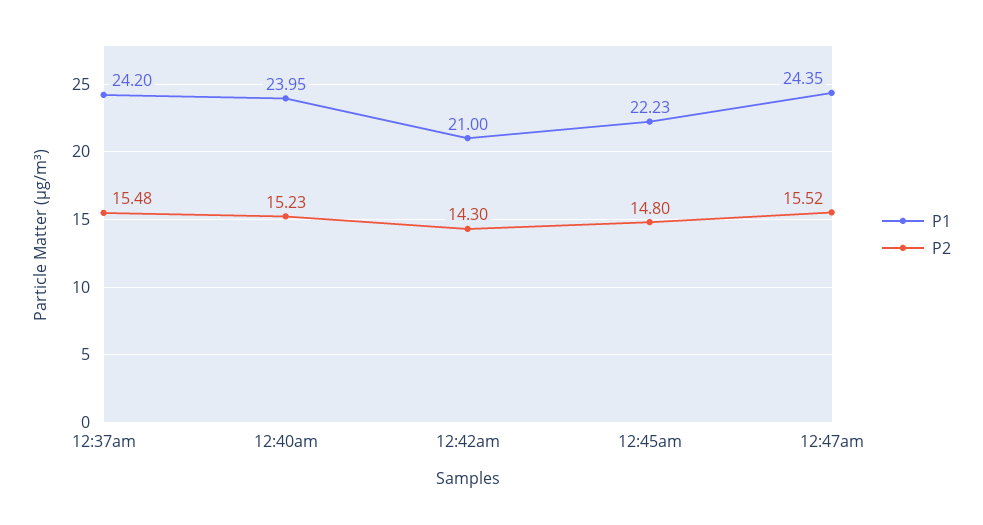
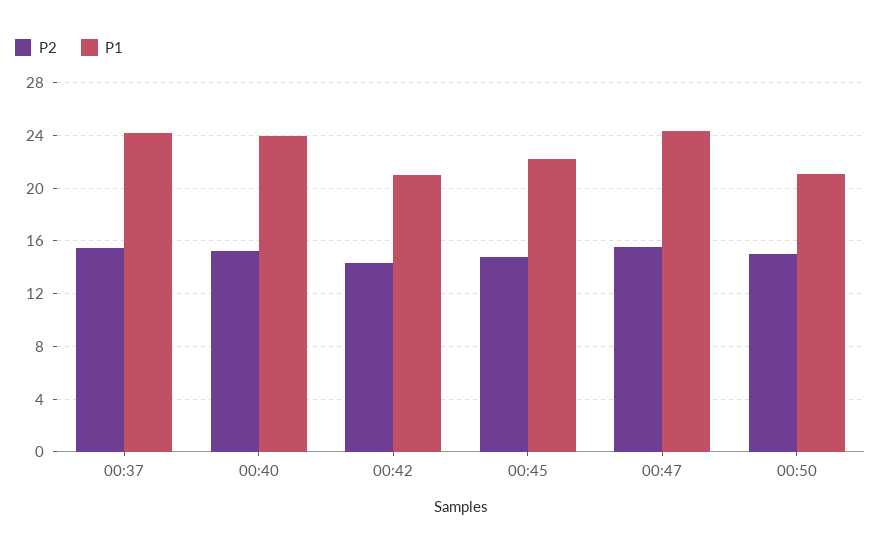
P2, 00:50: none -> 15
P1, 00:50: none -> 21

